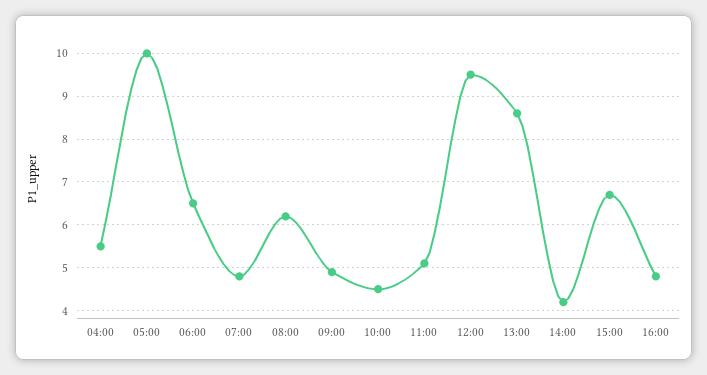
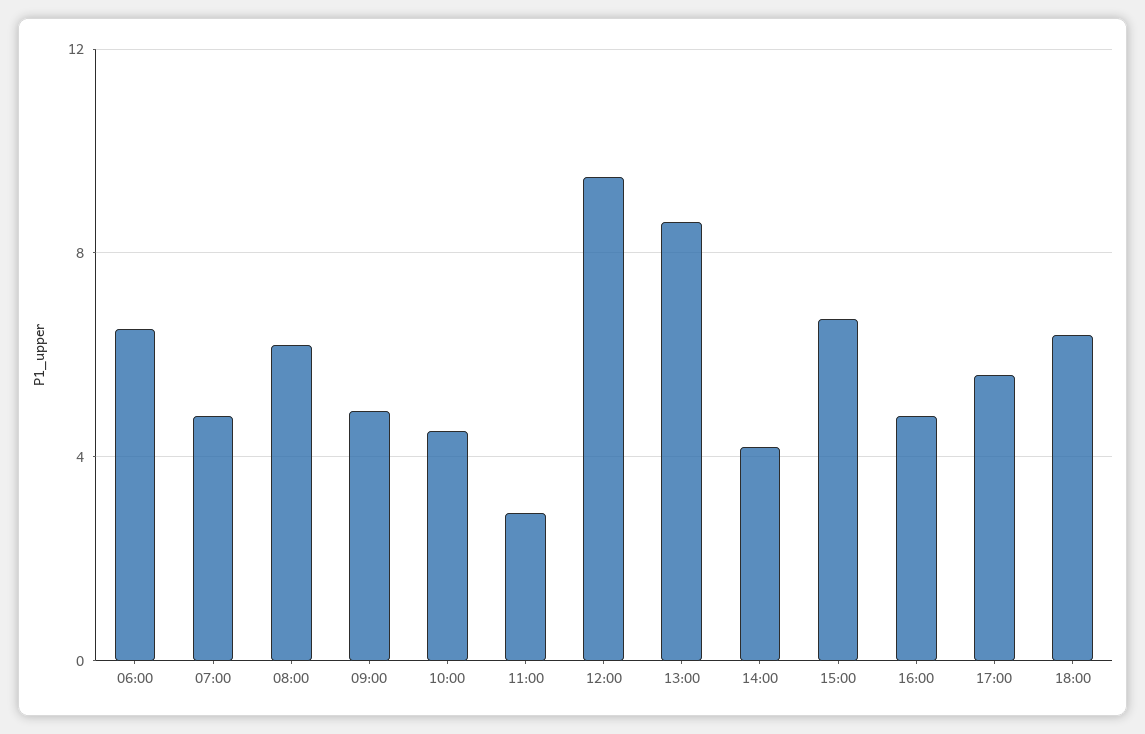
04:00: 5.5 -> none
05:00: 10 -> none
11:00: 5 -> 3
17:00: none -> 5.5
18:00: none -> 6.5

